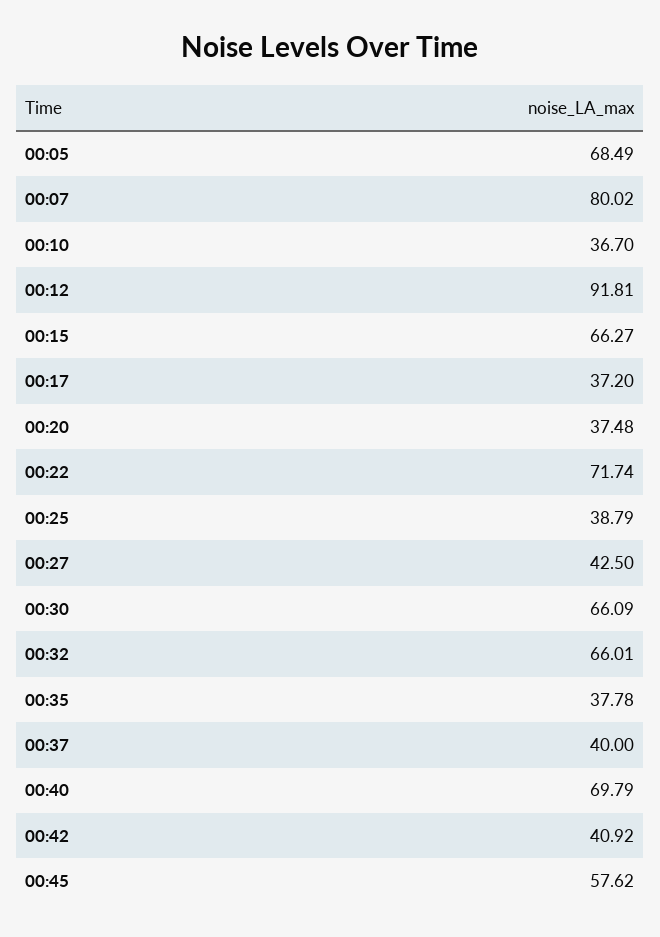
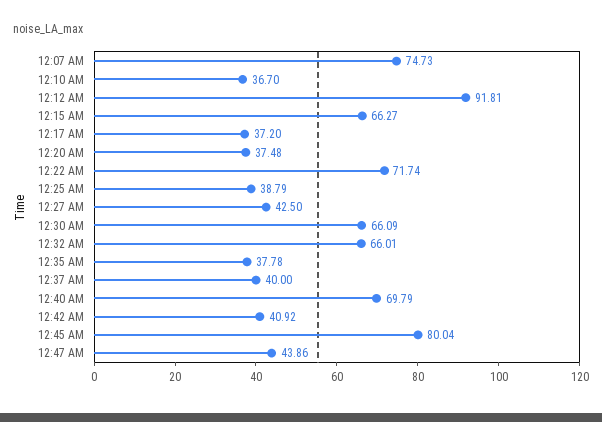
00:05: 68.49 -> none
00:07: 80.02 -> 74.73
00:45: 57.62 -> 80.04
12:47 AM: none -> 43.86

